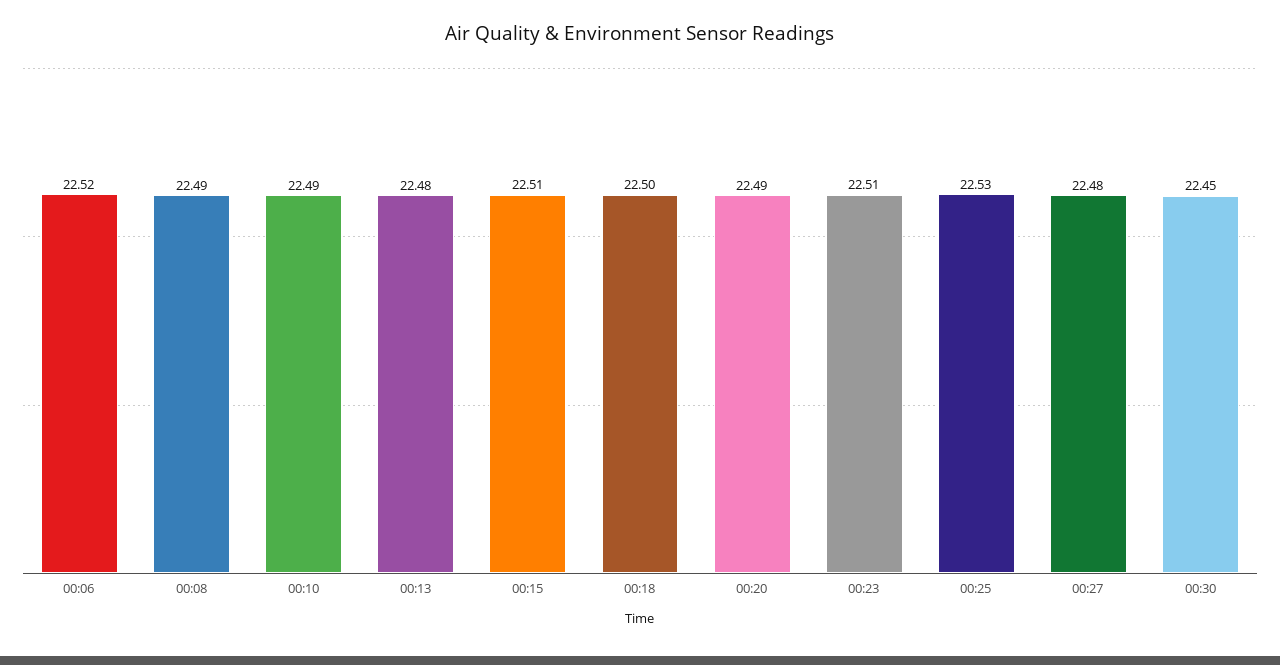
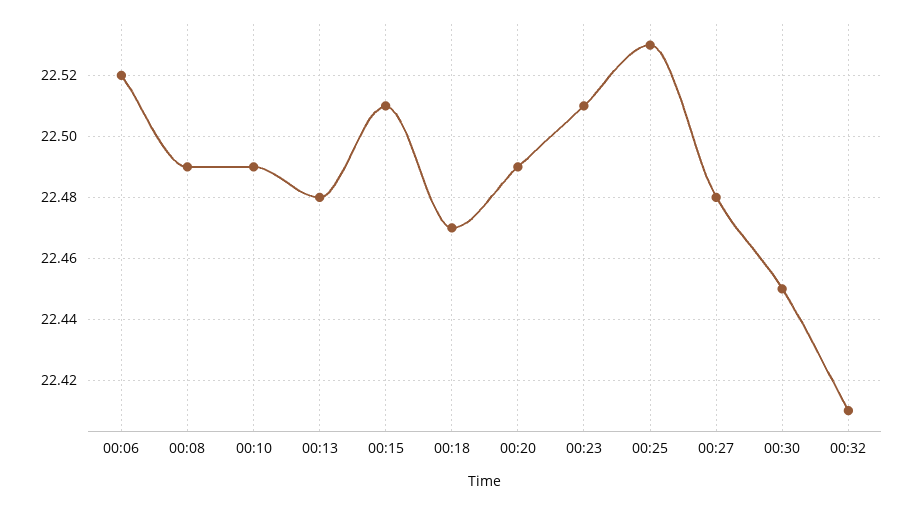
00:18: 22.5 -> 22.47
00:32: none -> 22.41

